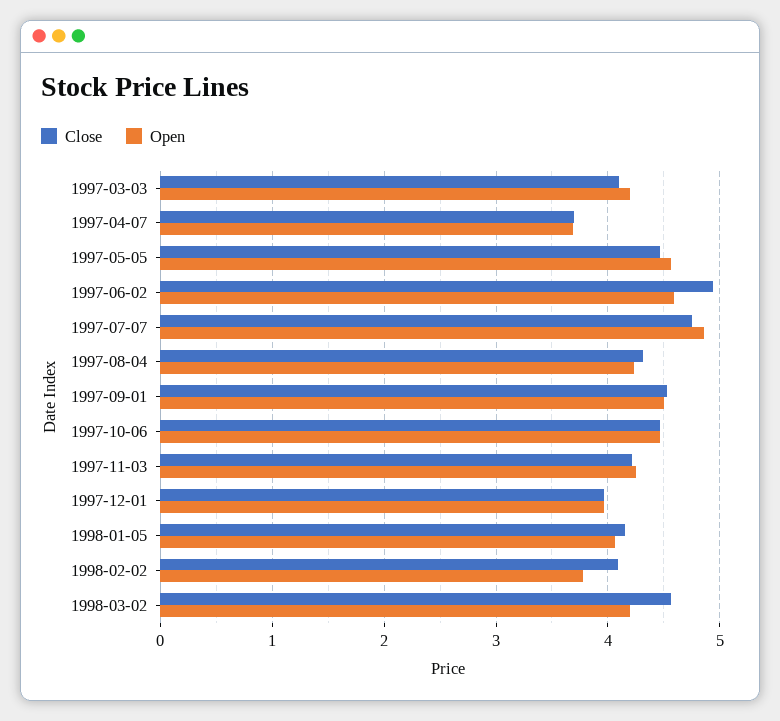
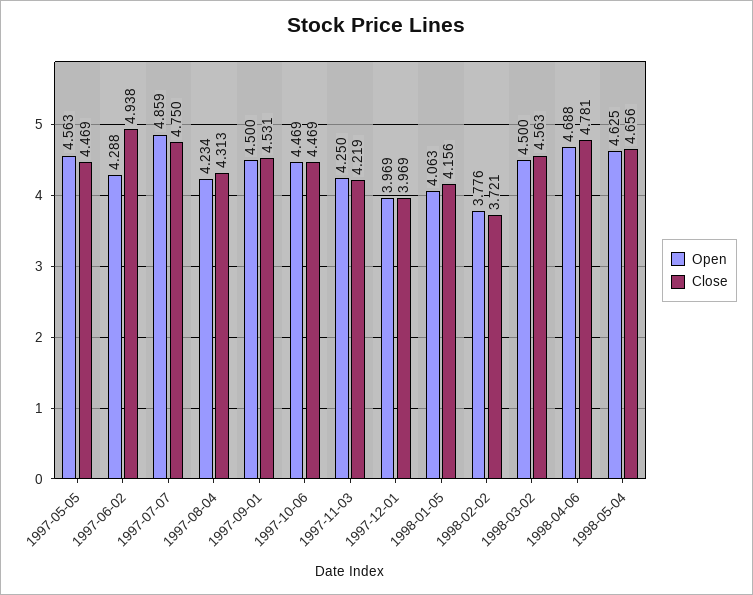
Close, 1997-03-03: 4.1 -> none
Open, 1997-03-03: 4.2 -> none
Close, 1997-04-07: 3.7 -> none
Open, 1997-04-07: 3.7 -> none
Open, 1997-06-02: 4.6 -> 4.288
Close, 1998-02-02: 4.1 -> 3.721
Open, 1998-03-02: 4.2 -> 4.5
Open, 1998-04-06: none -> 4.688
Close, 1998-04-06: none -> 4.781
Open, 1998-05-04: none -> 4.625
Close, 1998-05-04: none -> 4.656

